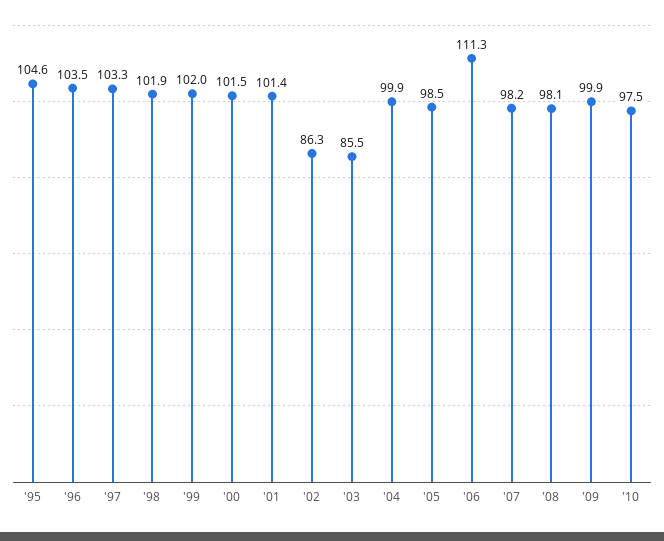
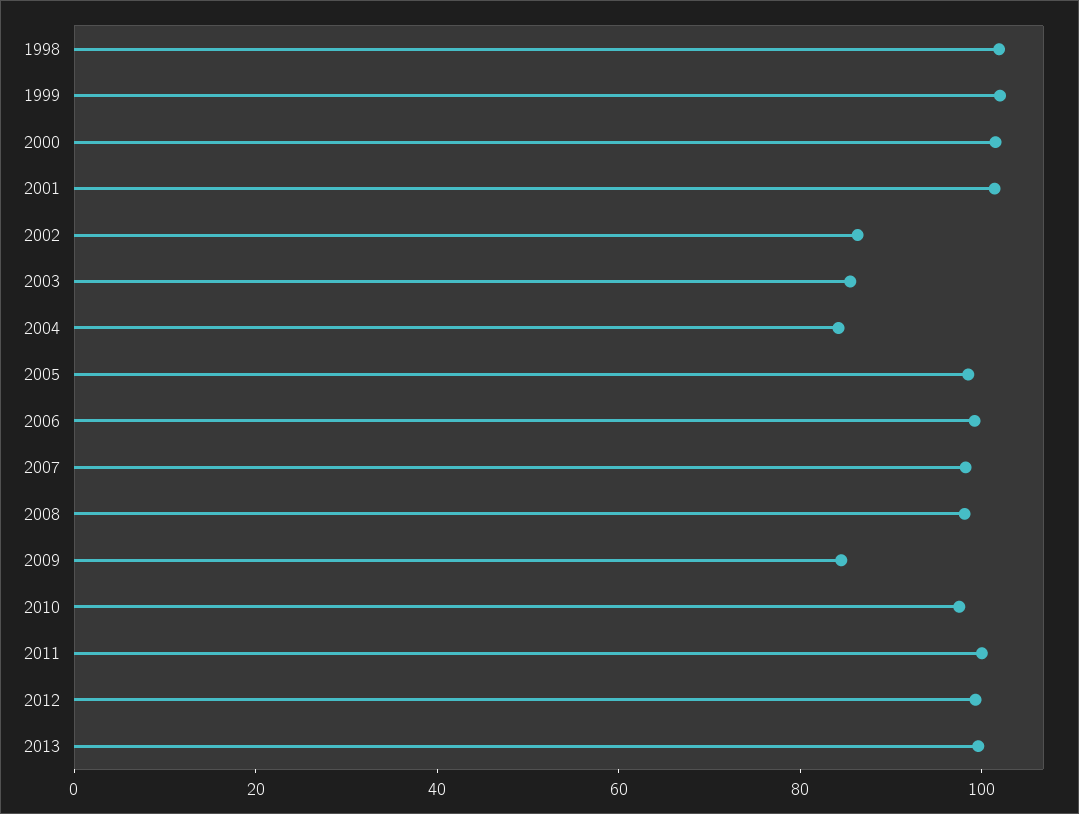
'95: 104.6 -> none
'96: 103.5 -> none
'97: 103.3 -> none
'04: 99.9 -> 85
'06: 111.3 -> 100
'09: 99.9 -> 85
2011: none -> 100
2012: none -> 100
2013: none -> 100

